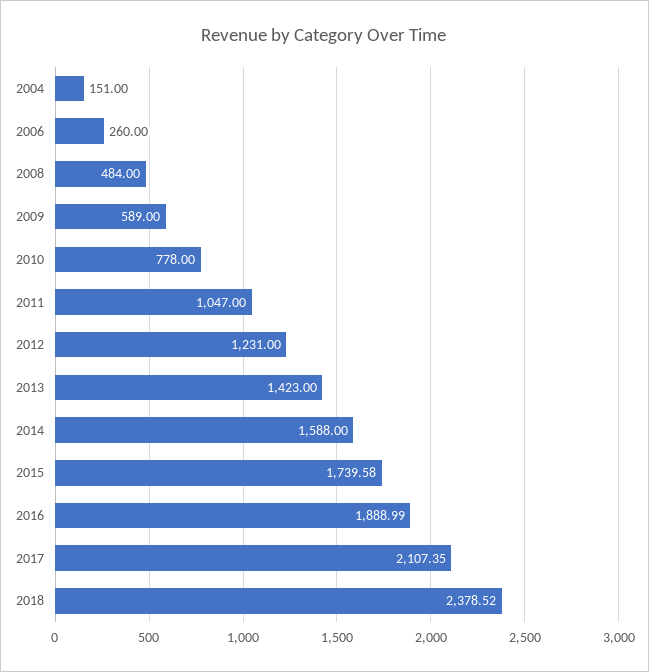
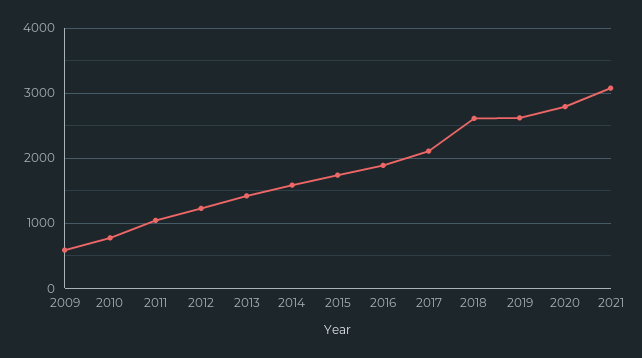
2004: 151 -> none
2006: 260 -> none
2008: 484 -> none
2018: 2378.52 -> 2600
2019: none -> 2600
2020: none -> 2800
2021: none -> 3100

